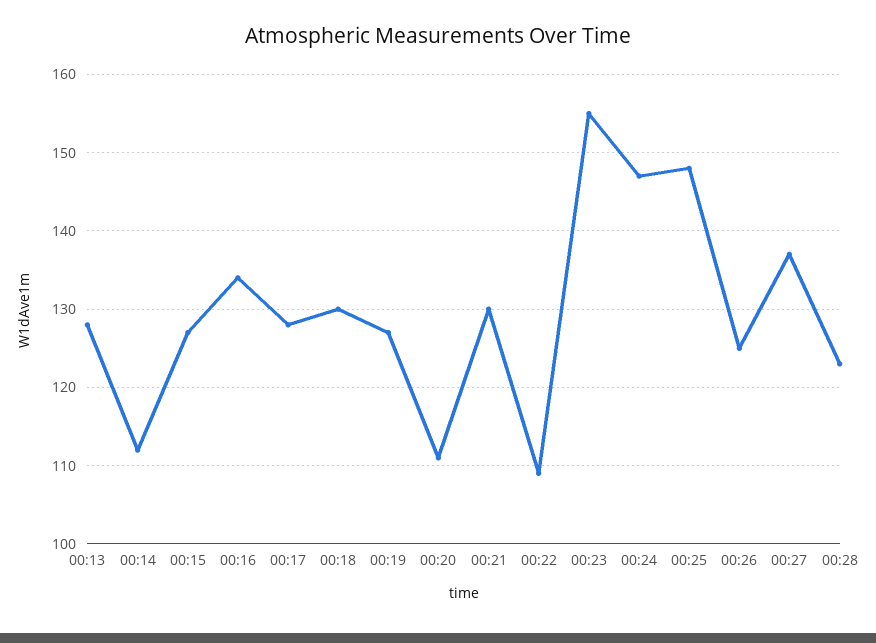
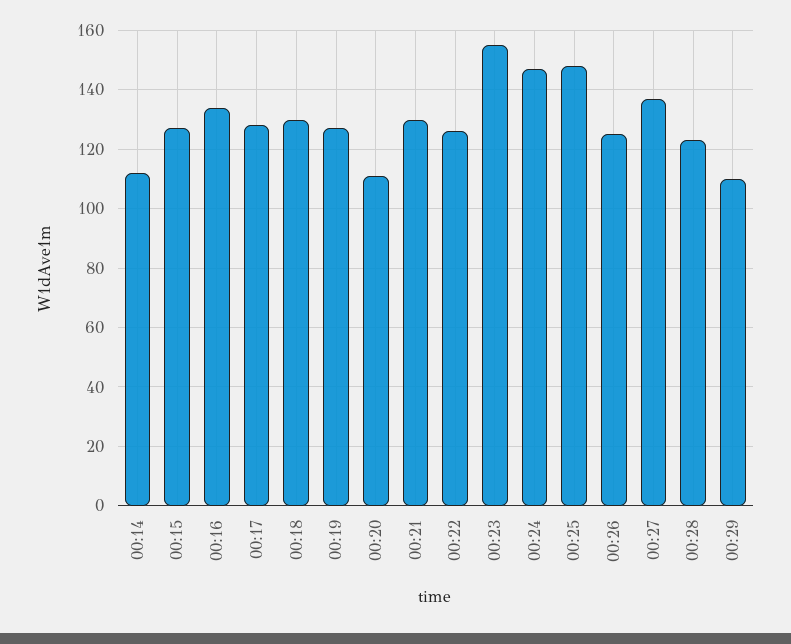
00:13: 128 -> none
00:22: 109 -> 125
00:29: none -> 110

